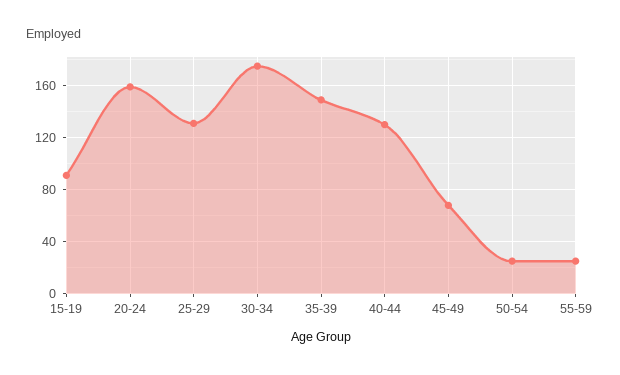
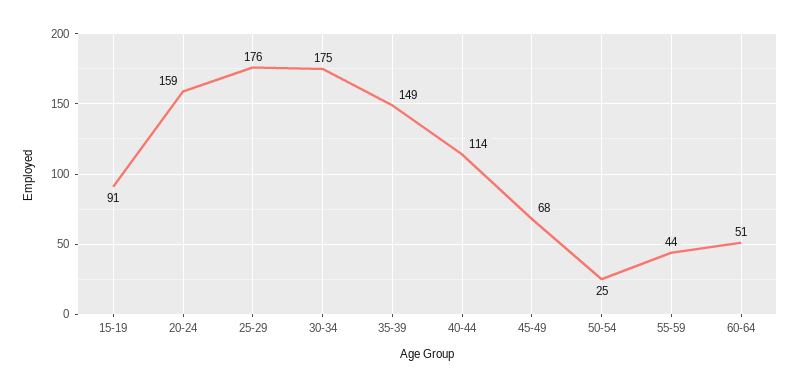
25-29: 130 -> 176
40-44: 130 -> 114
55-59: 25 -> 44
60-64: none -> 51

